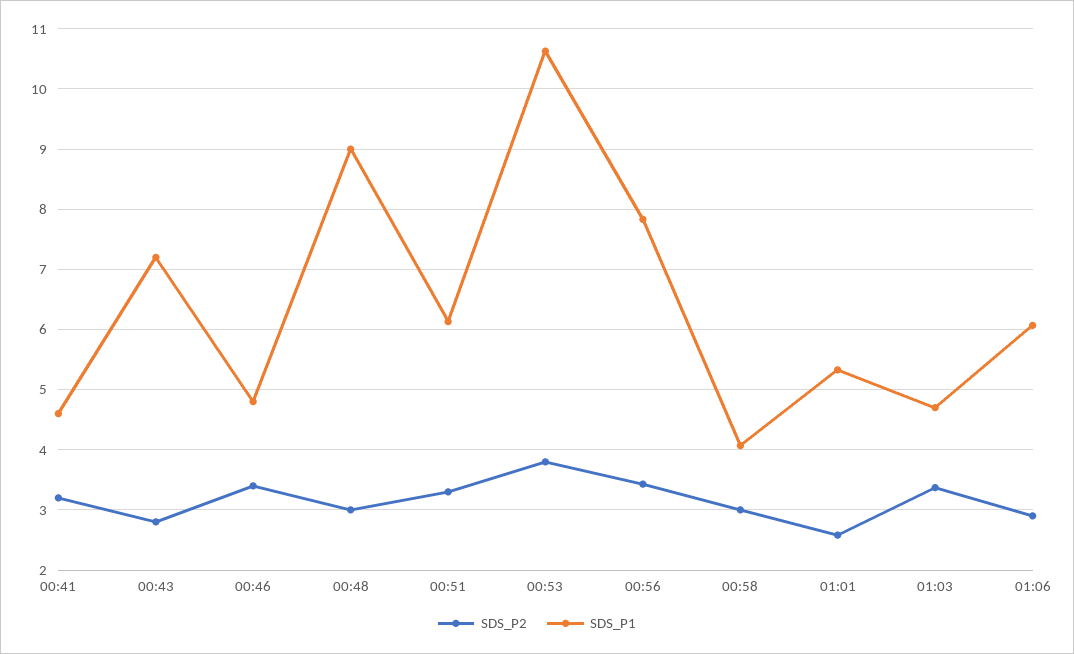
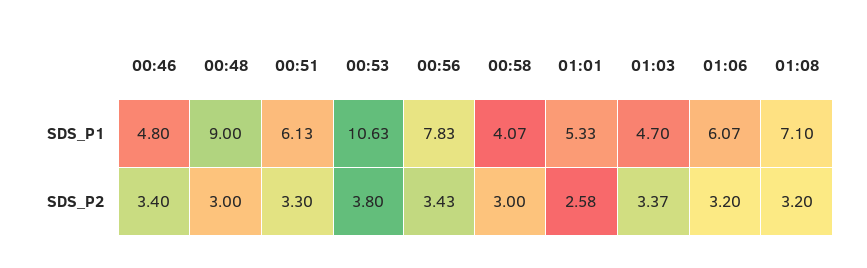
SDS_P2, 00:41: 3.2 -> none
SDS_P1, 00:41: 4.6 -> none
SDS_P2, 00:43: 2.8 -> none
SDS_P1, 00:43: 7.2 -> none
SDS_P2, 01:06: 2.9 -> 3.2
SDS_P1, 01:08: none -> 7.1
SDS_P2, 01:08: none -> 3.2

